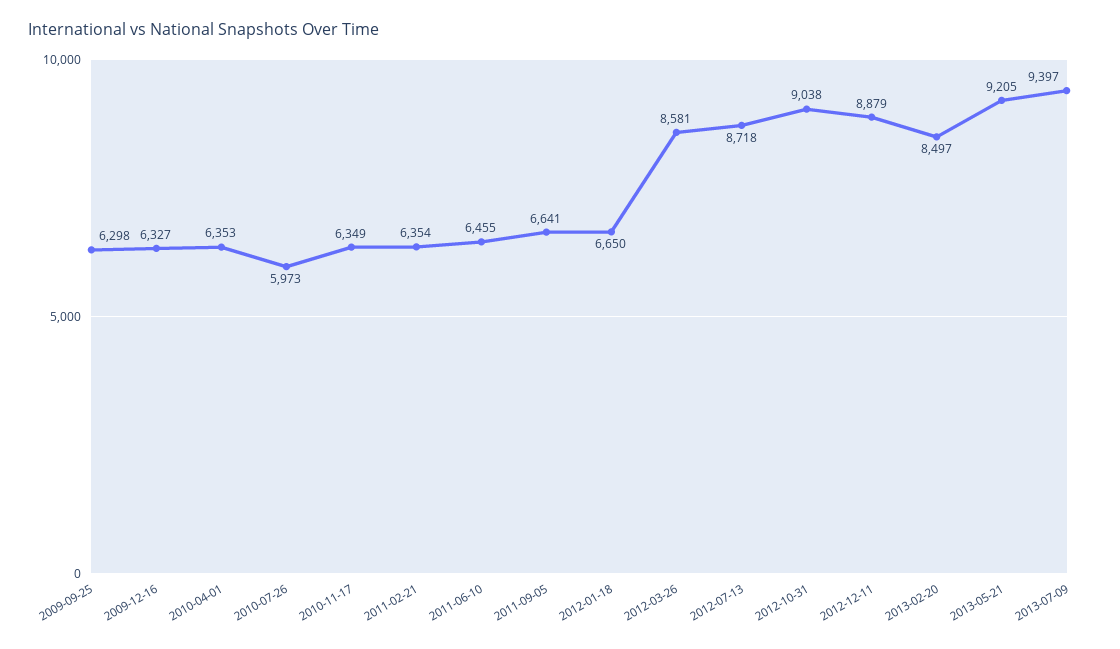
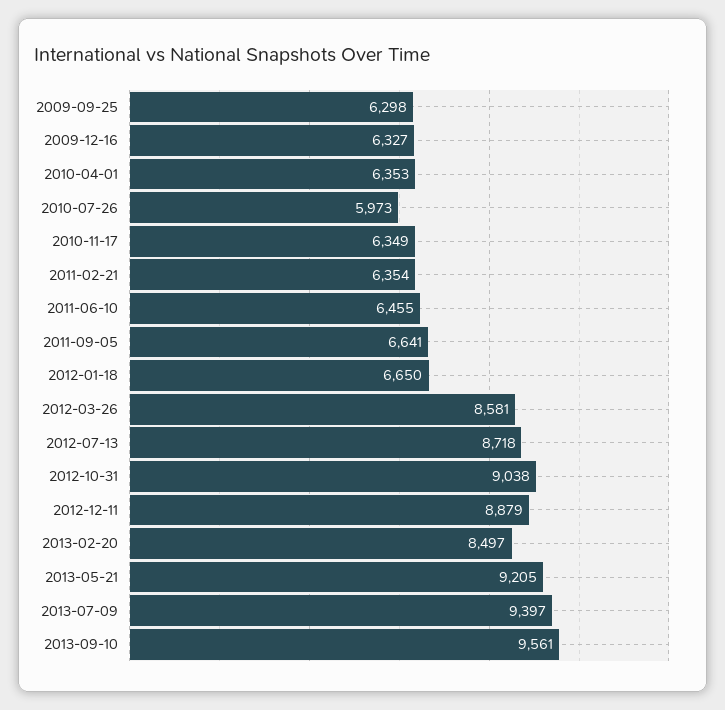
2013-09-10: none -> 9561

